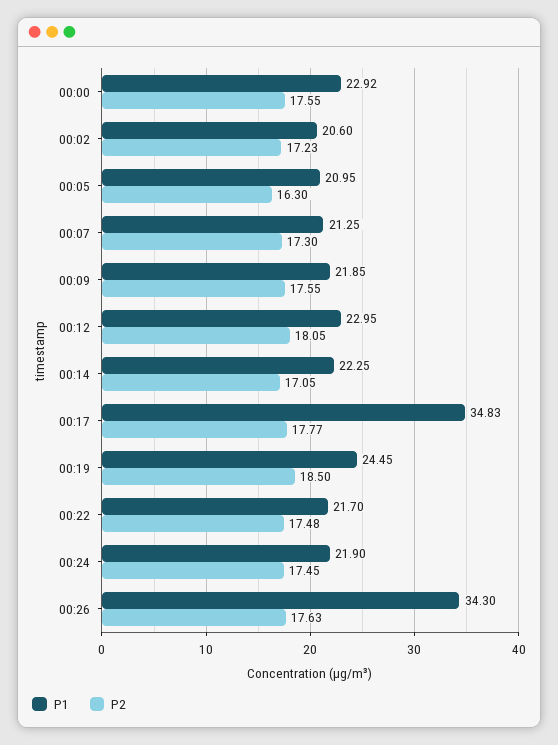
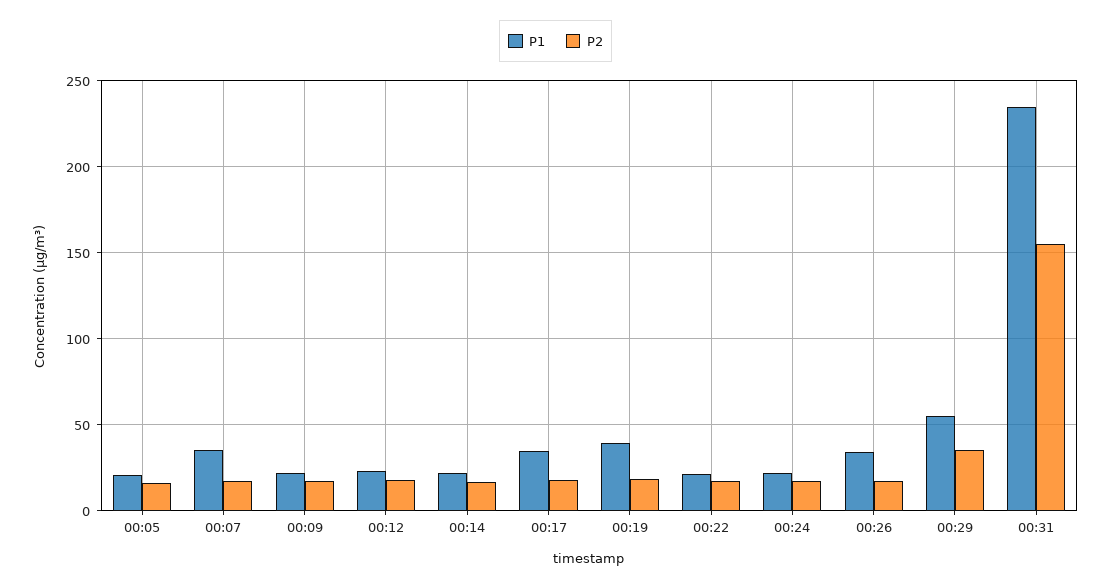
P1, 00:00: 22.92 -> none
P2, 00:00: 17.55 -> none
P1, 00:02: 20.6 -> none
P2, 00:02: 17.23 -> none
P1, 00:07: 21.25 -> 35
P1, 00:19: 24.45 -> 40
P1, 00:29: none -> 55
P2, 00:29: none -> 35
P1, 00:31: none -> 235
P2, 00:31: none -> 155

